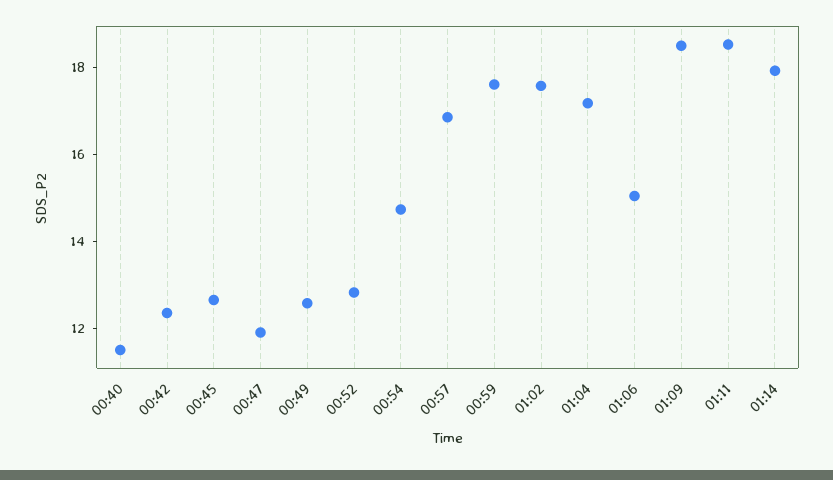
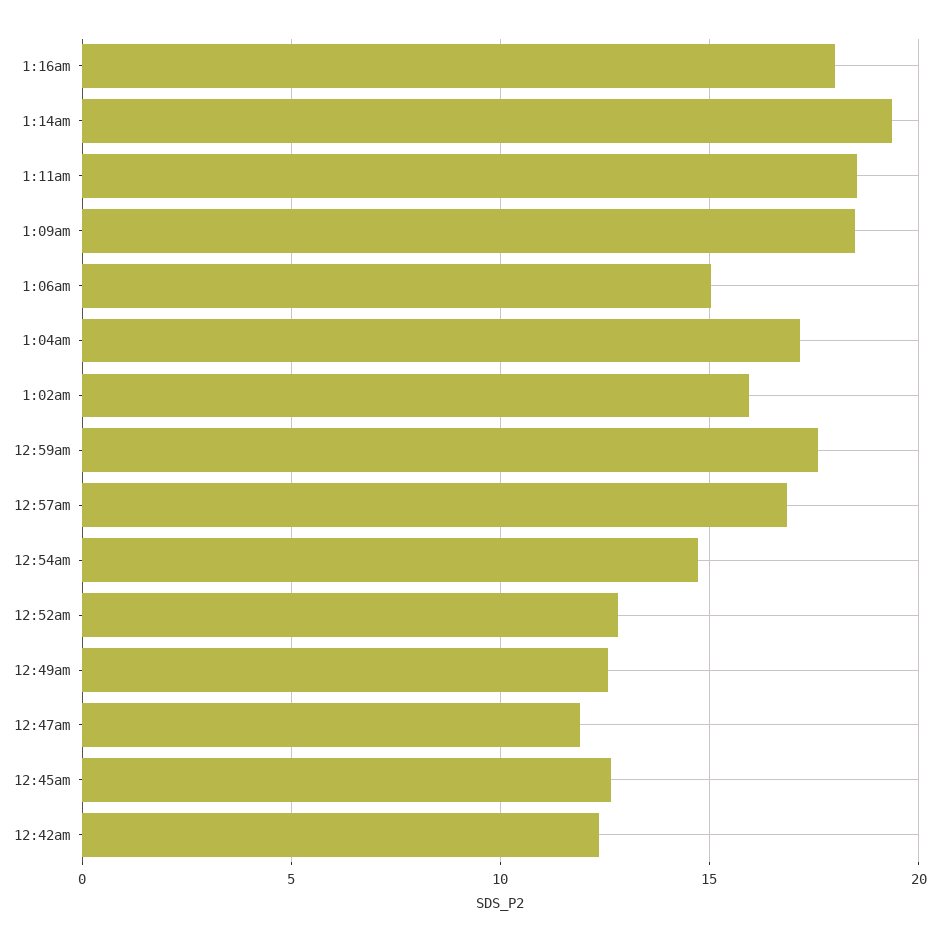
00:40: 11.5 -> none
01:02: 17.5 -> 16
01:14: 18 -> 19.5
1:16am: none -> 18

